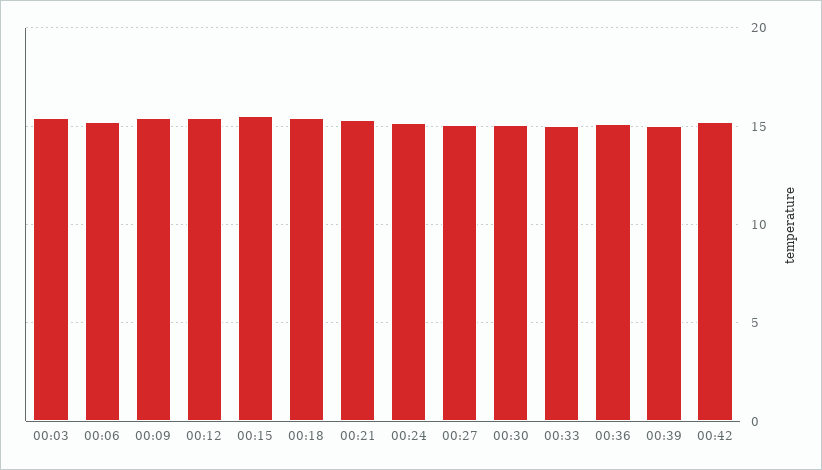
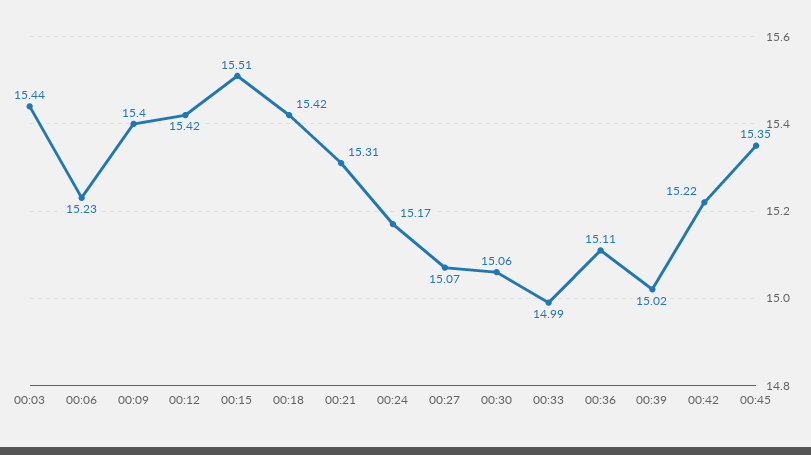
00:45: none -> 15.35

